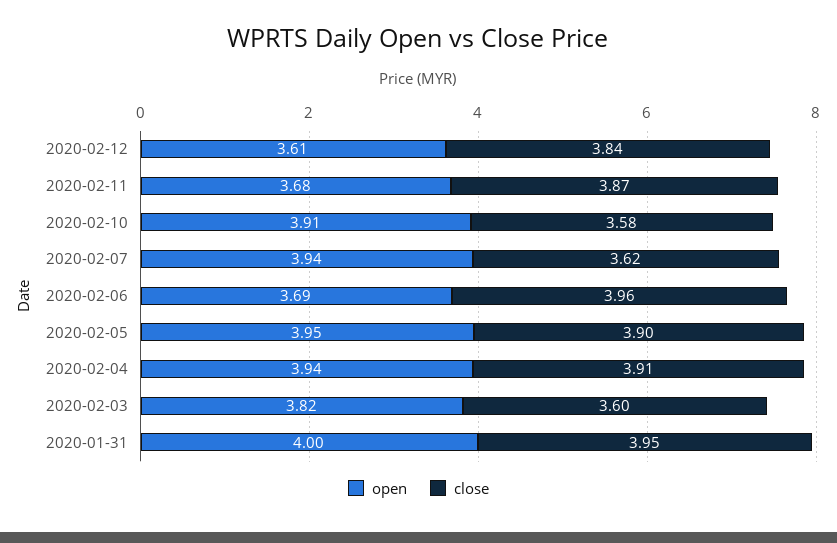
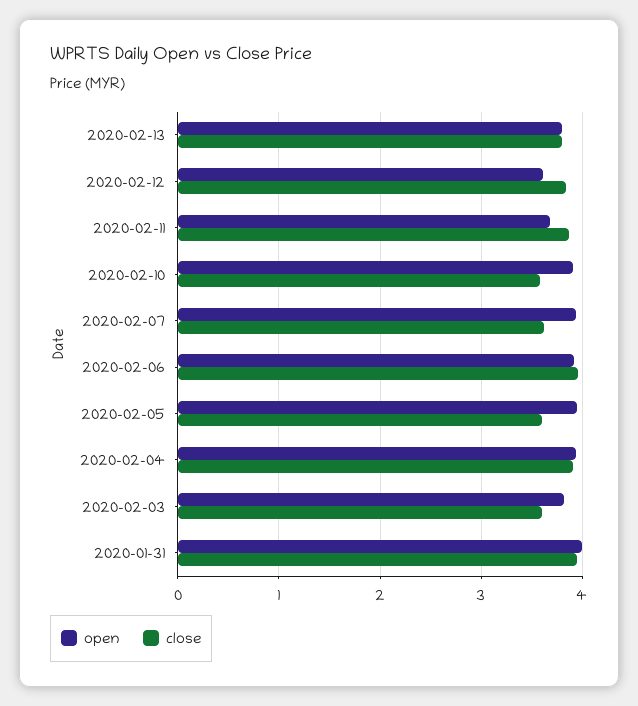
open, 2020-02-06: 3.69 -> 3.9
close, 2020-02-05: 3.9 -> 3.6
open, 2020-02-13: none -> 3.8
close, 2020-02-13: none -> 3.8

